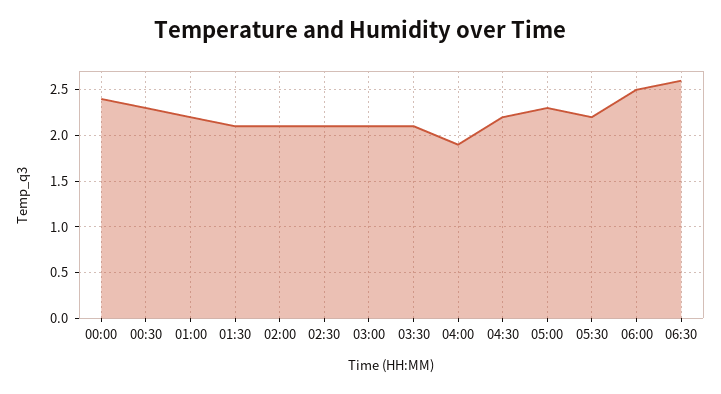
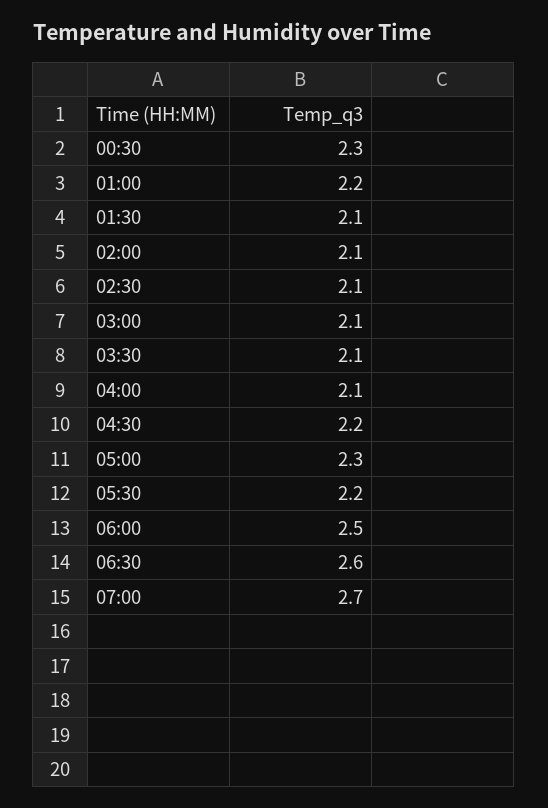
00:00: 2.4 -> none
04:00: 1.9 -> 2.1
07:00: none -> 2.7

